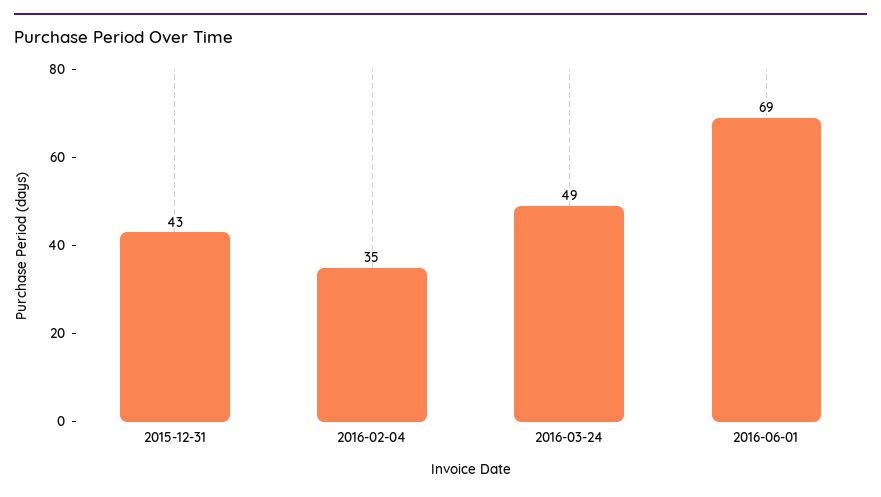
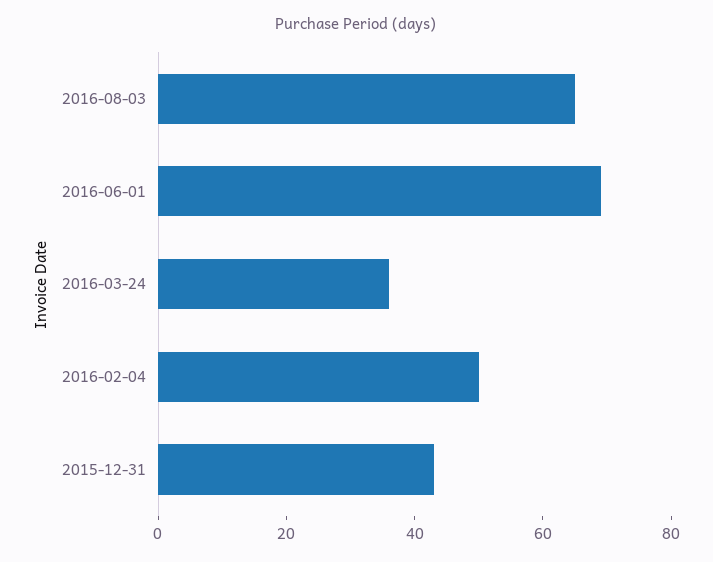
2016-02-04: 35 -> 50
2016-03-24: 49 -> 35
2016-08-03: none -> 65

